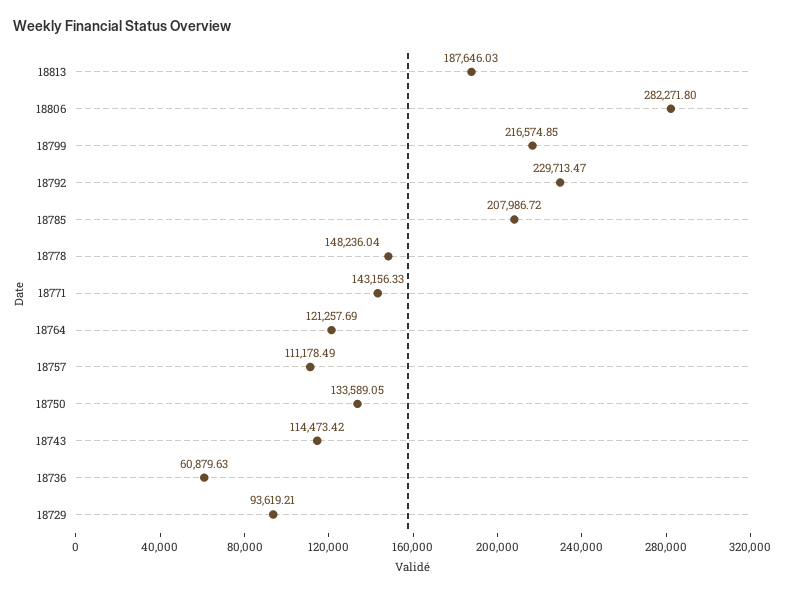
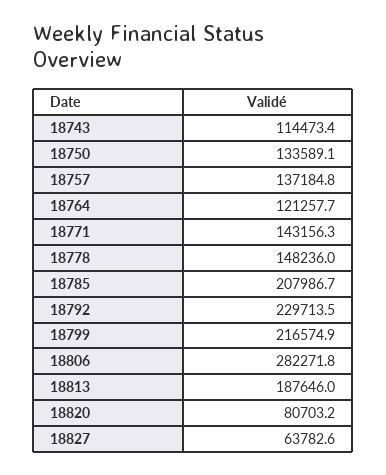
18757: 111178.49 -> 137184.8
18736: 60879.63 -> none
18729: 93619.21 -> none
18820: none -> 80703.2
18827: none -> 63782.6

